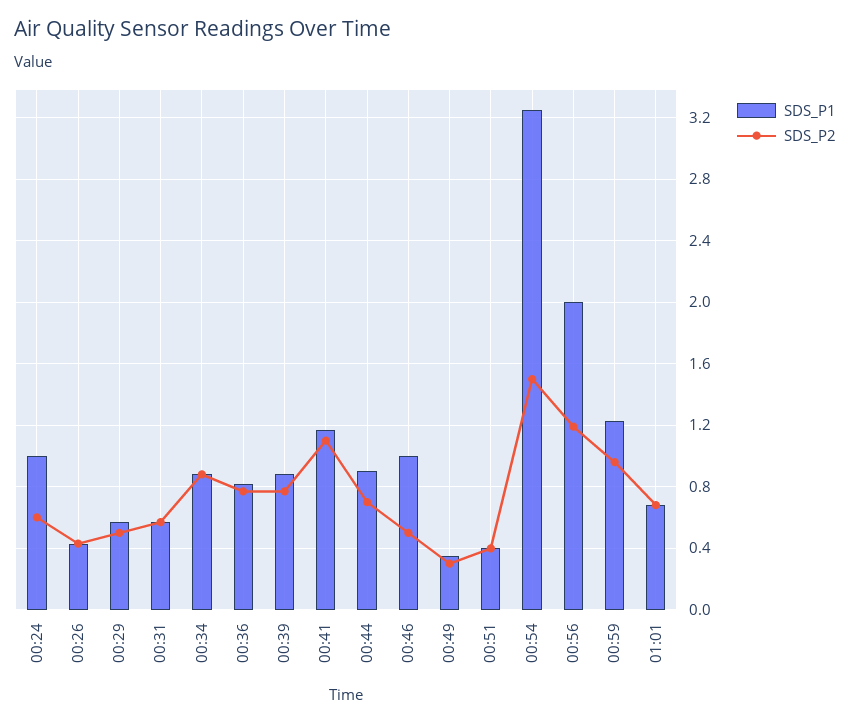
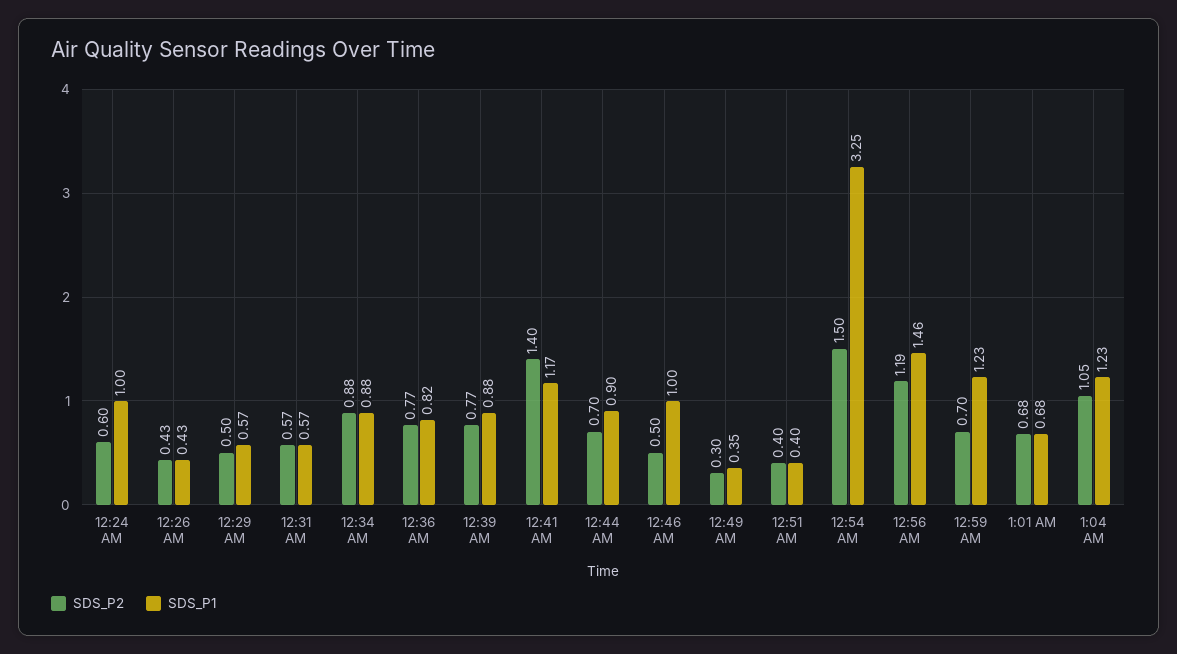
SDS_P2, 00:41: 1.1 -> 1.4
SDS_P1, 00:56: 2 -> 1.46
SDS_P2, 00:59: 0.95 -> 0.7
SDS_P2, 1:04 AM: none -> 1.05
SDS_P1, 1:04 AM: none -> 1.23

